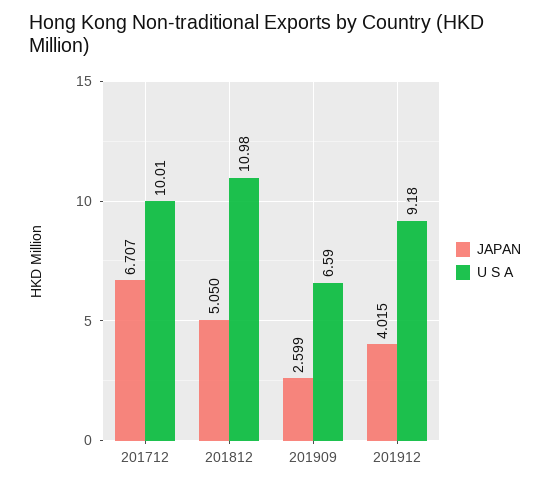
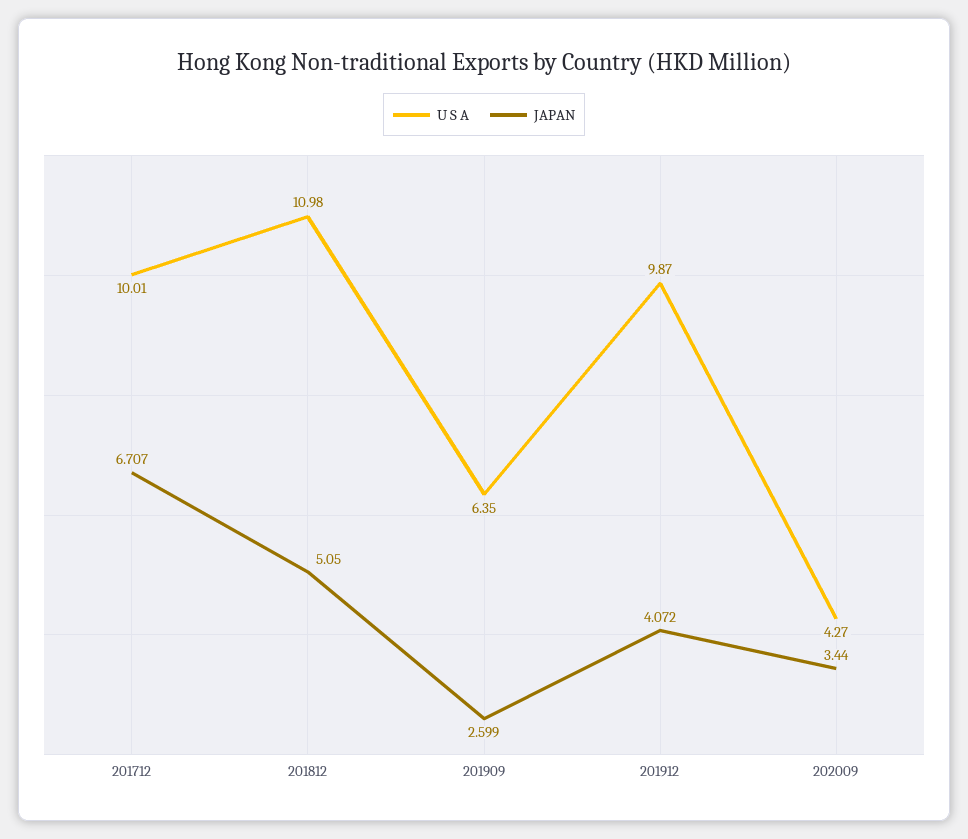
U S A, 201909: 6.59 -> 6.35
JAPAN, 201912: 4.015 -> 4.072
U S A, 201912: 9.18 -> 9.87
U S A, 202009: none -> 4.27
JAPAN, 202009: none -> 3.44

